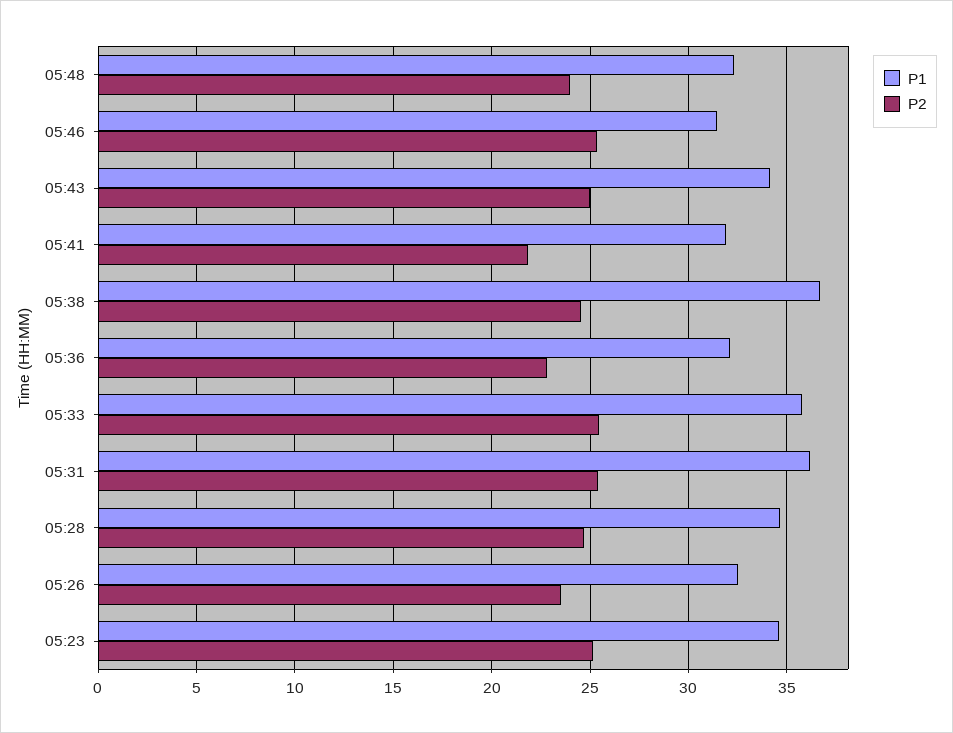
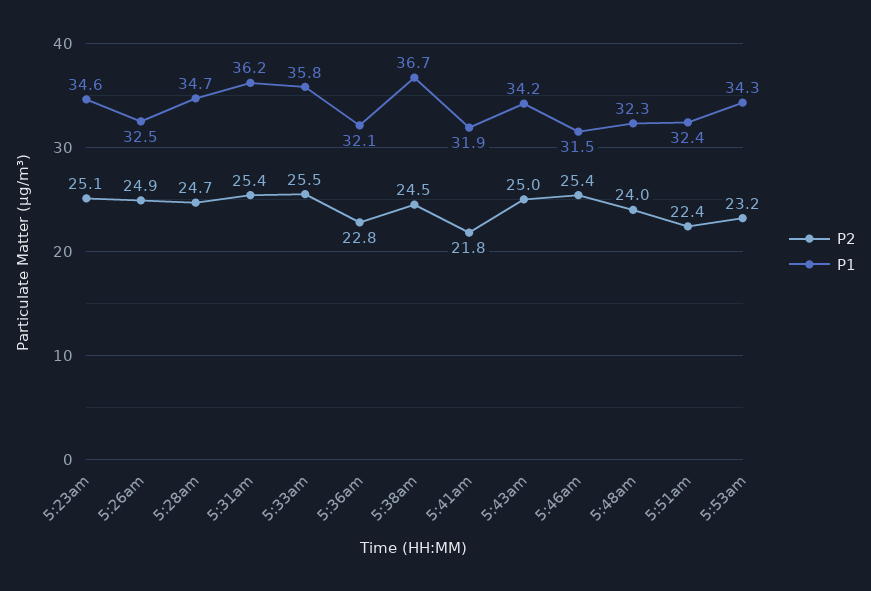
P2, 05:26: 23.5 -> 24.9
P2, 5:51am: none -> 22.4
P1, 5:51am: none -> 32.4
P2, 5:53am: none -> 23.2
P1, 5:53am: none -> 34.3

